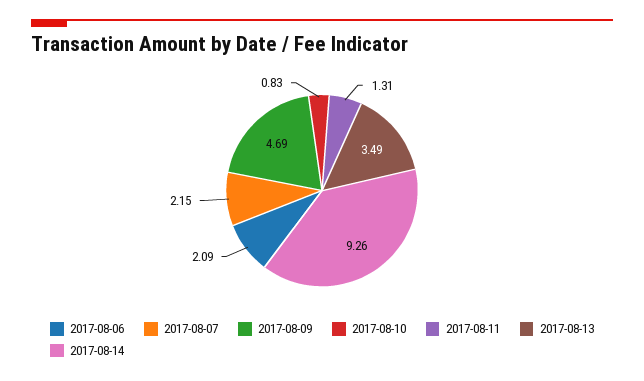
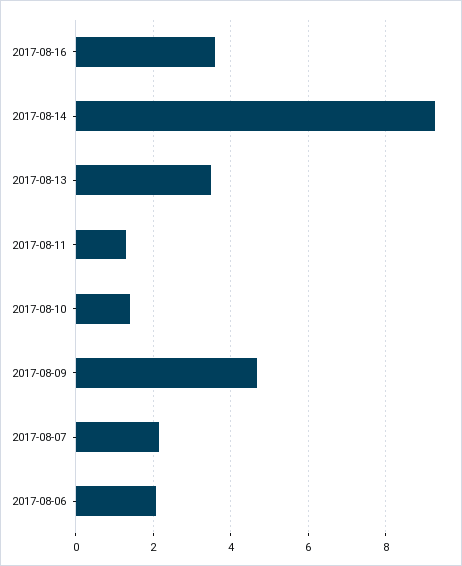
2017-08-10: 0.83 -> 1.4
2017-08-16: none -> 3.6

